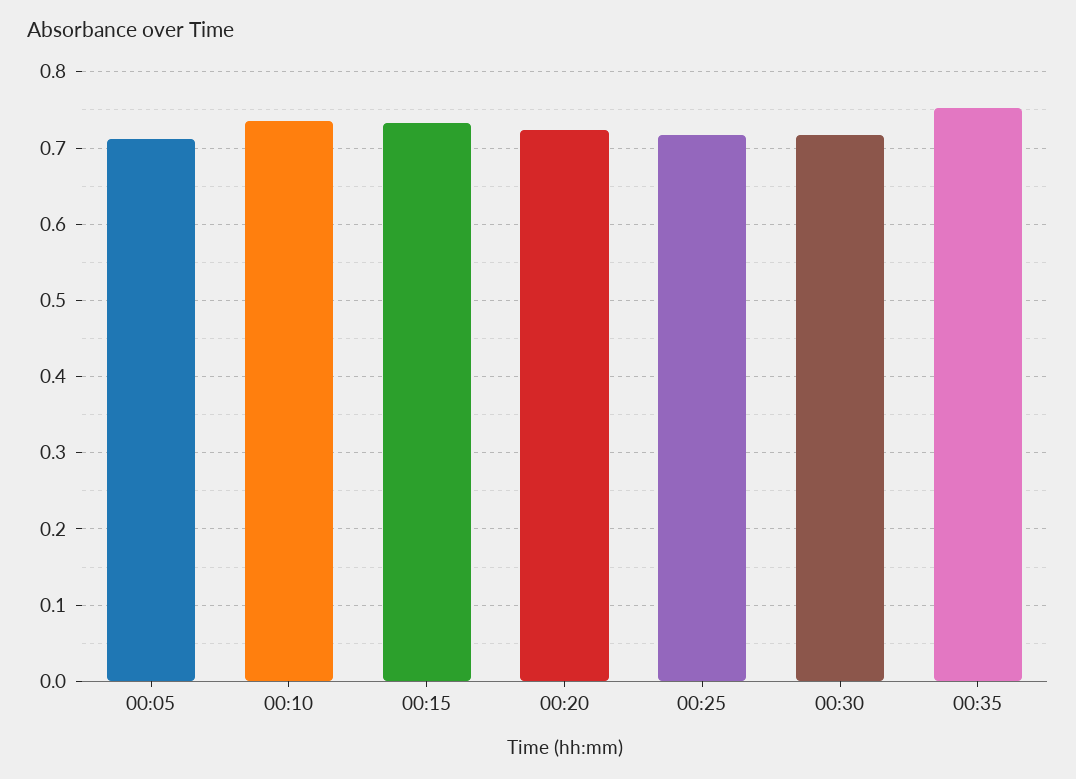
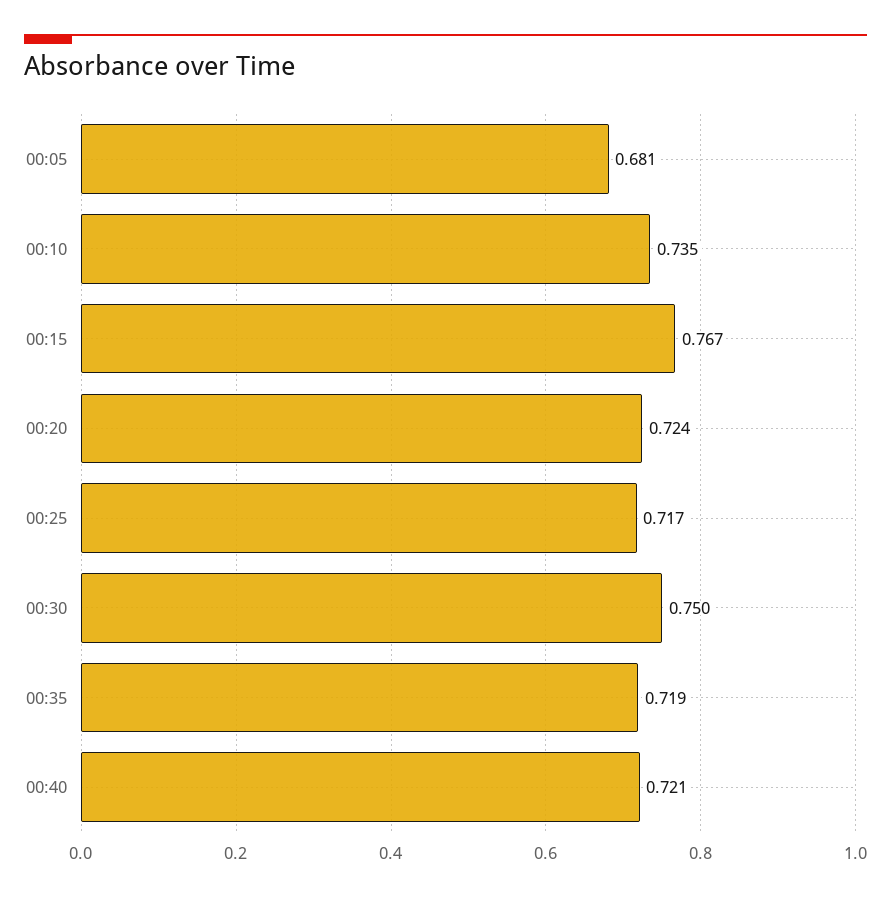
00:05: 0.71 -> 0.681
00:15: 0.73 -> 0.767
00:30: 0.72 -> 0.75
00:35: 0.75 -> 0.719
00:40: none -> 0.721

